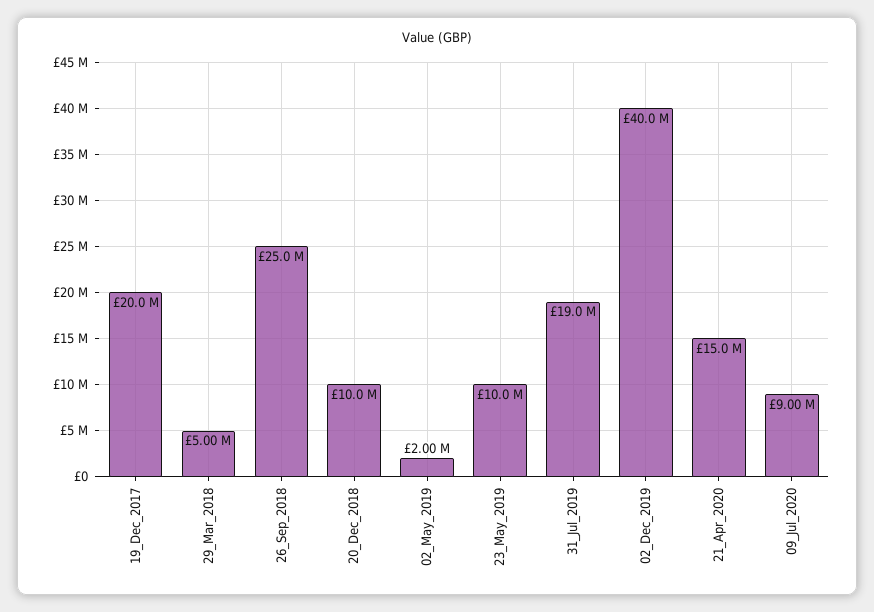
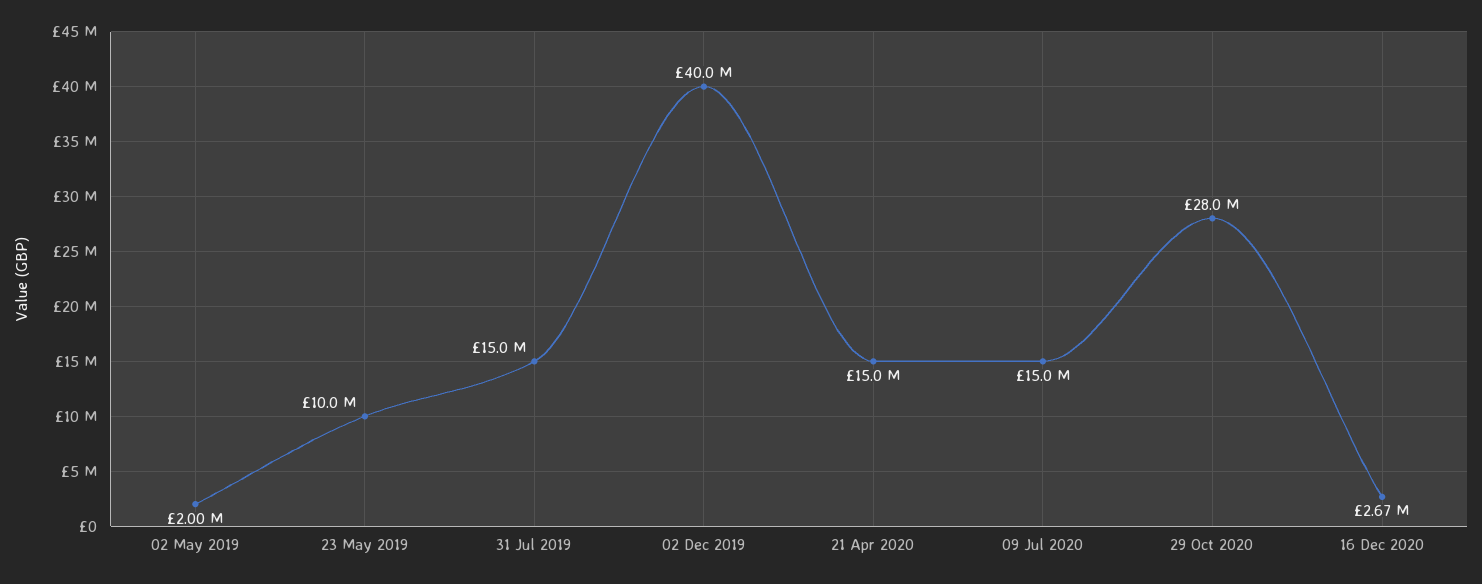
19_Dec_2017: 20000000 -> none
29_Mar_2018: 5000000 -> none
26_Sep_2018: 25000000 -> none
20_Dec_2018: 10000000 -> none
31_Jul_2019: 19000000 -> 15000000
09_Jul_2020: 9000000 -> 15000000
29 Oct 2020: none -> 28000000
16 Dec 2020: none -> 2670000

